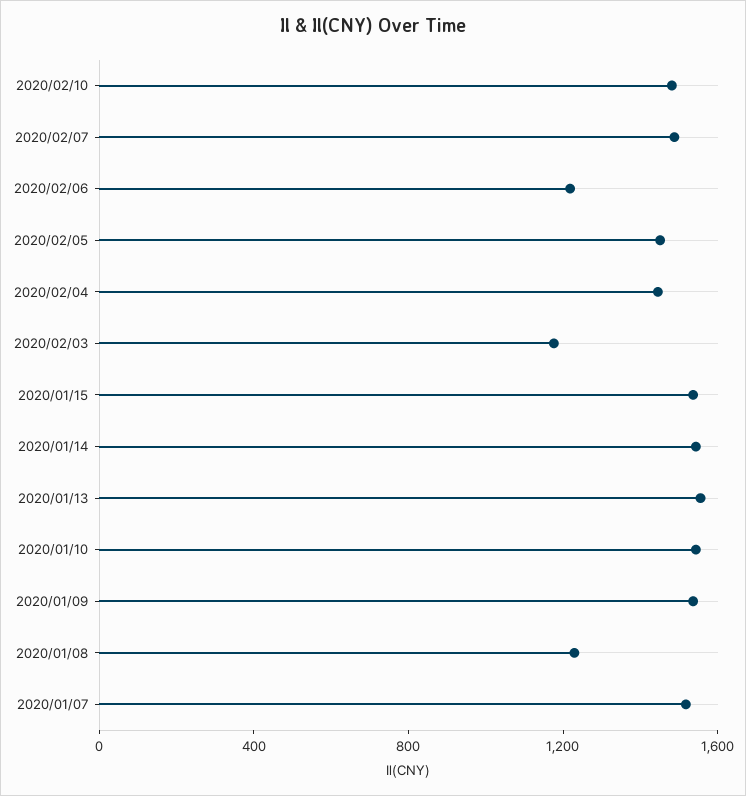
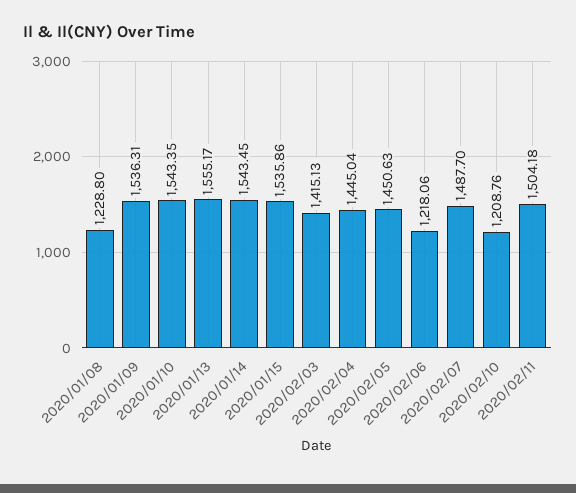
2020/02/10: 1500 -> 1208.76
2020/02/03: 1200 -> 1415.13
2020/01/07: 1500 -> none
2020/02/11: none -> 1504.18

